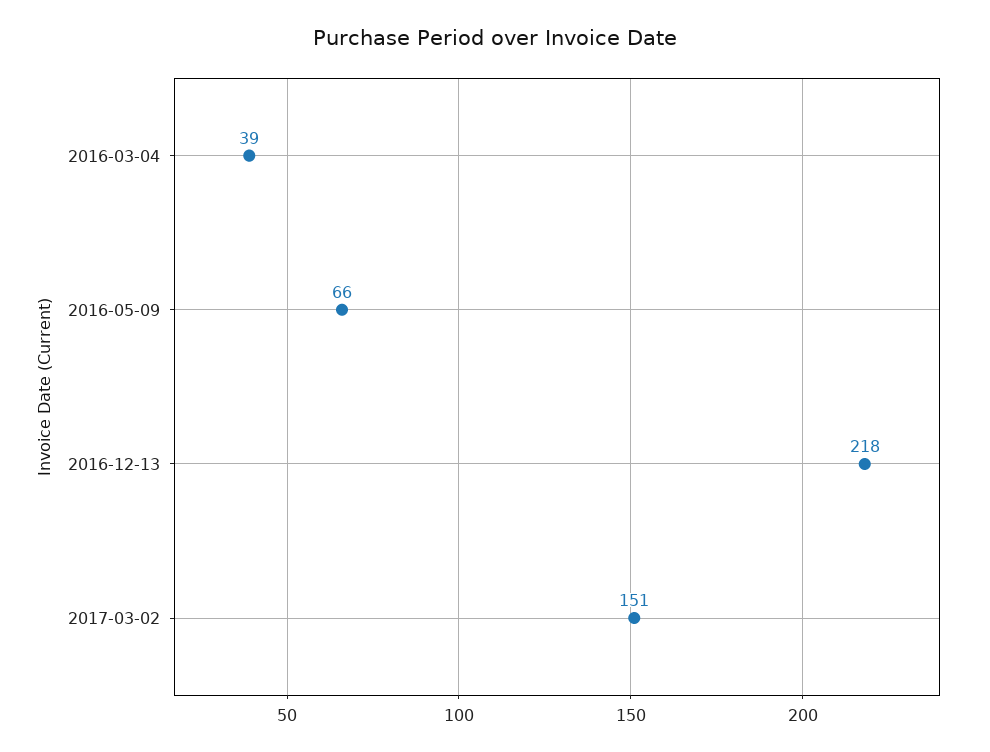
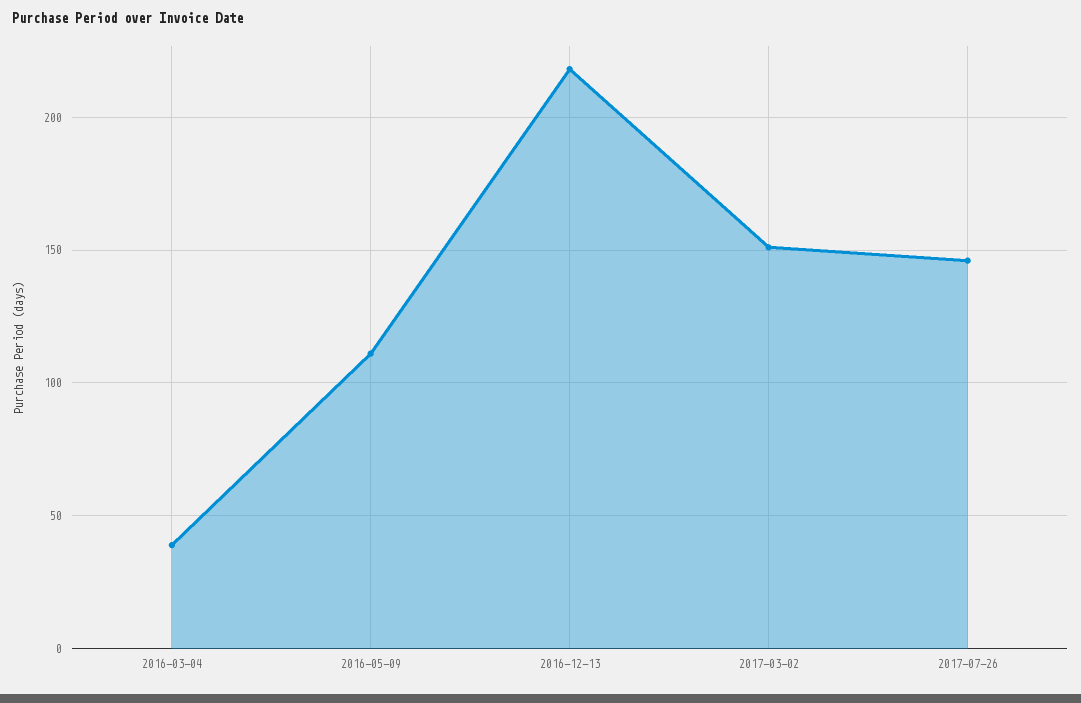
2016-05-09: 66 -> 110
2017-07-26: none -> 145

